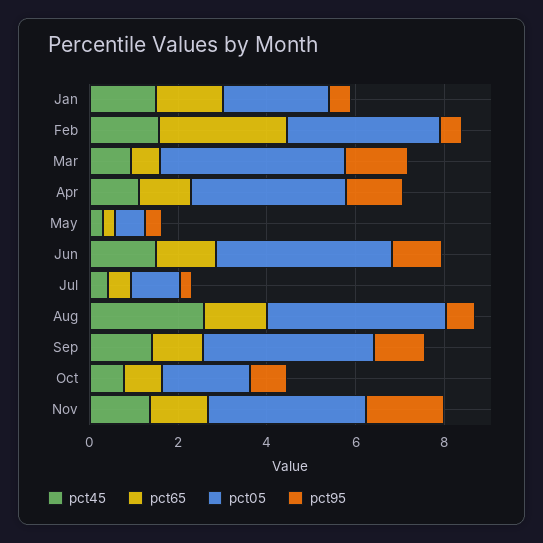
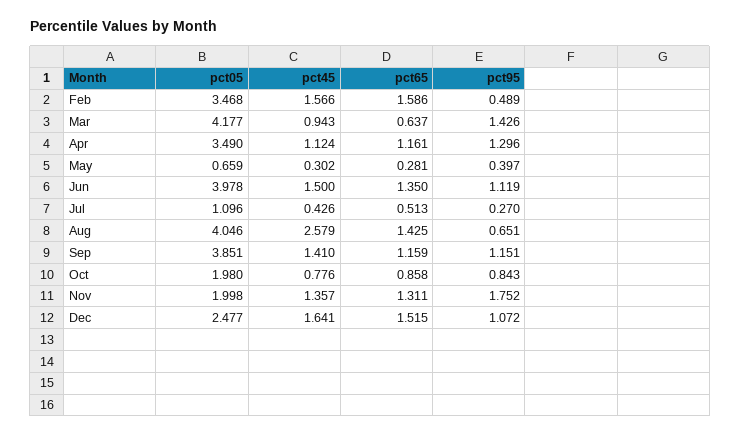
pct45, Jan: 1.5 -> none
pct65, Jan: 1.5 -> none
pct05, Jan: 2.5 -> none
pct95, Jan: 0.5 -> none
pct65, Feb: 3 -> 1.586
pct05, Nov: 3.5 -> 1.998
pct05, Dec: none -> 2.477
pct45, Dec: none -> 1.641
pct65, Dec: none -> 1.515
pct95, Dec: none -> 1.072

